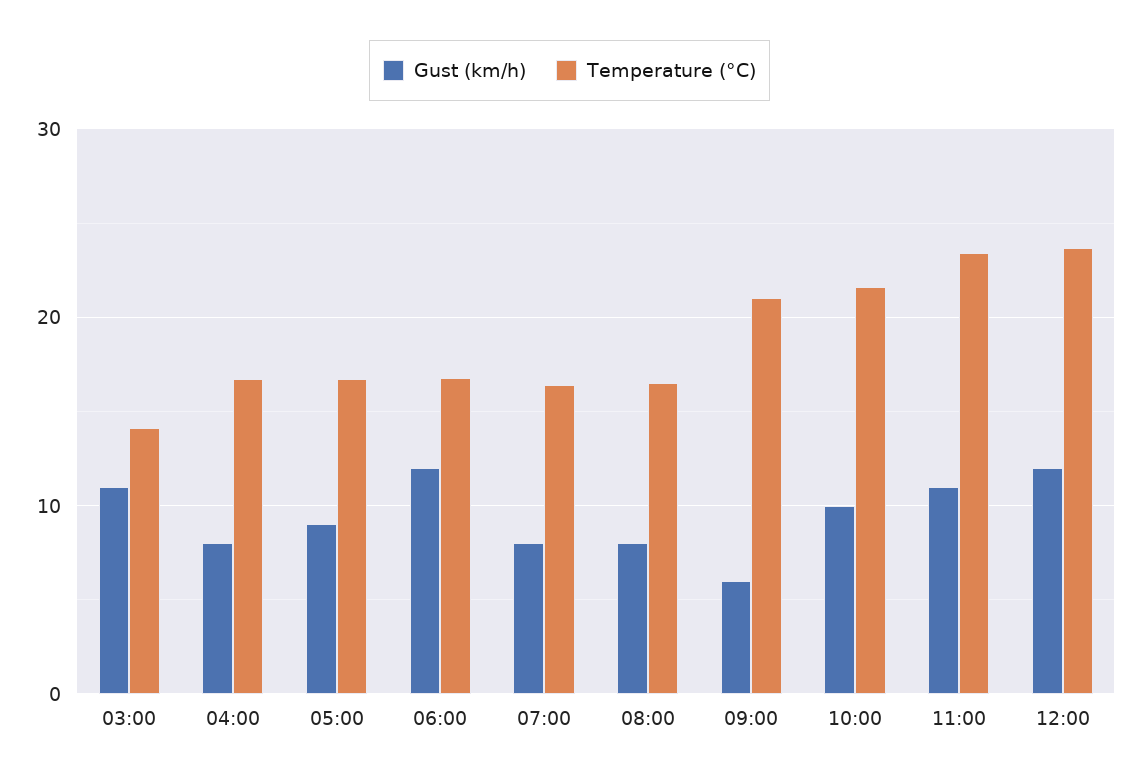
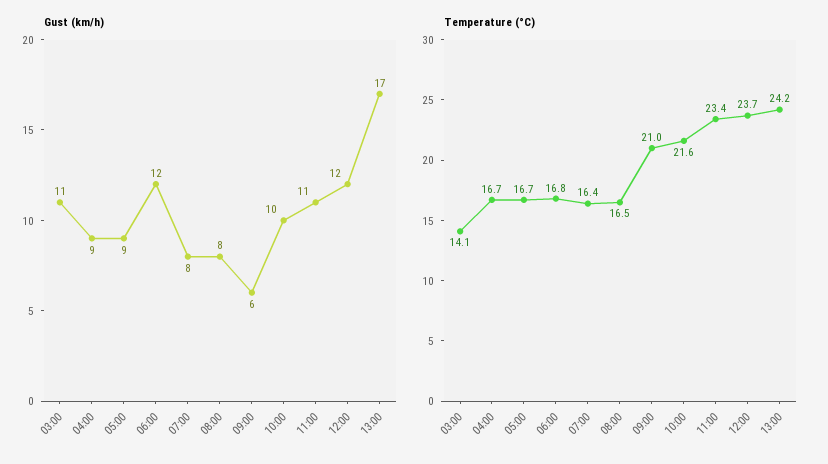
Gust (km/h), 04:00: 8 -> 9
Gust (km/h), 13:00: none -> 17
Temperature (°C), 13:00: none -> 24.2

